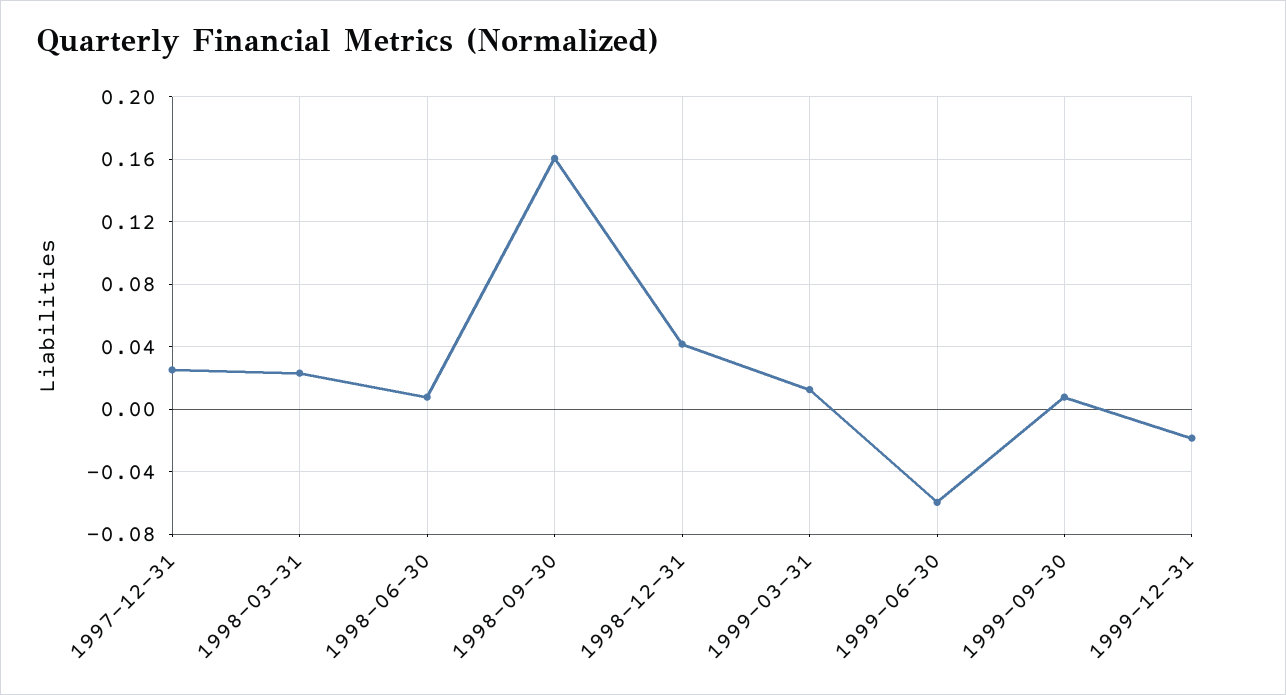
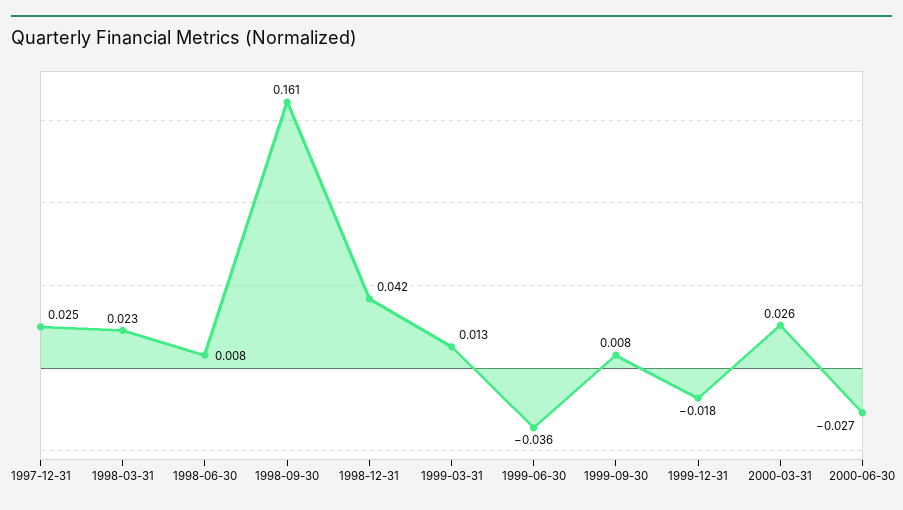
1999-06-30: -0.06 -> -0.036
2000-03-31: none -> 0.026
2000-06-30: none -> -0.027

